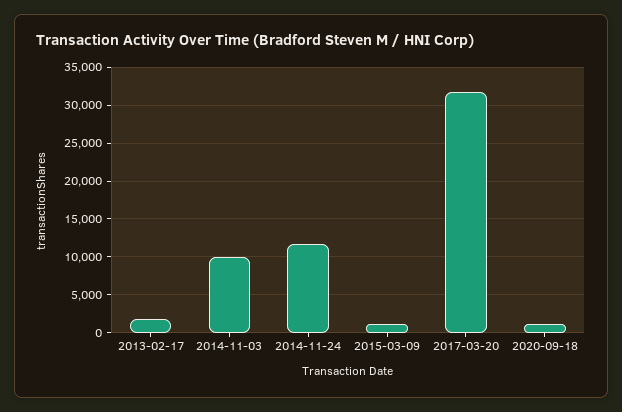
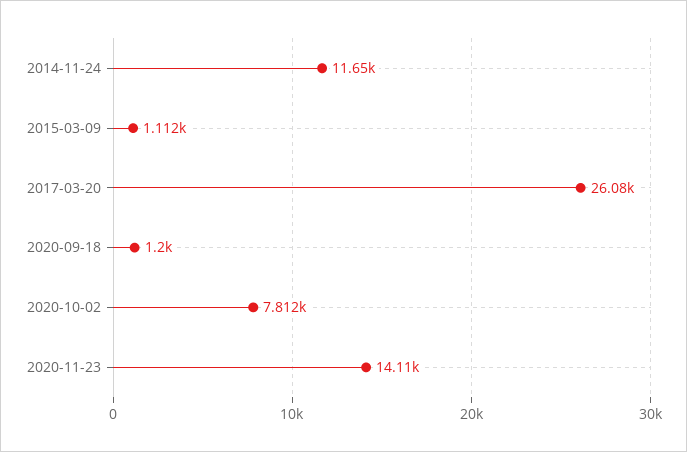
2013-02-17: 2000 -> none
2014-11-03: 10000 -> none
2017-03-20: 32000 -> 26080
2020-10-02: none -> 7812
2020-11-23: none -> 14110

